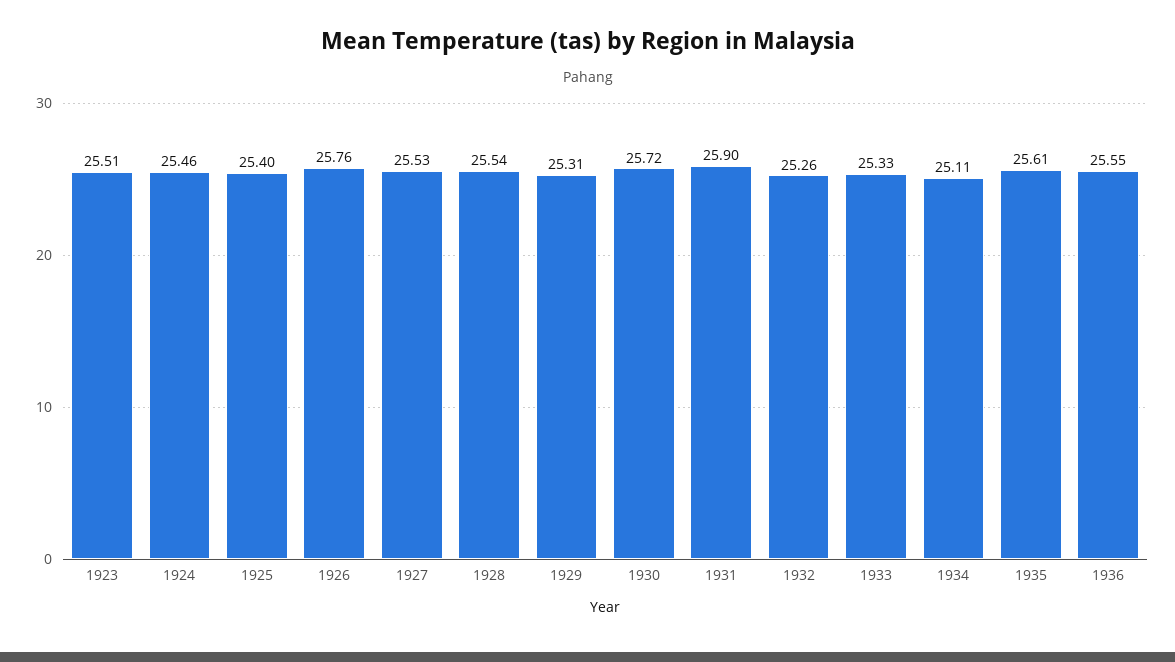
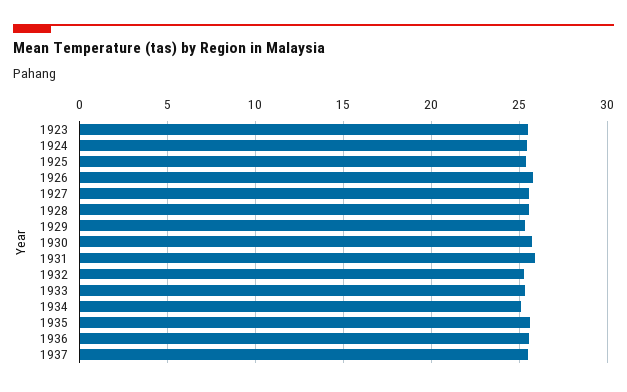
1937: none -> 25.5

